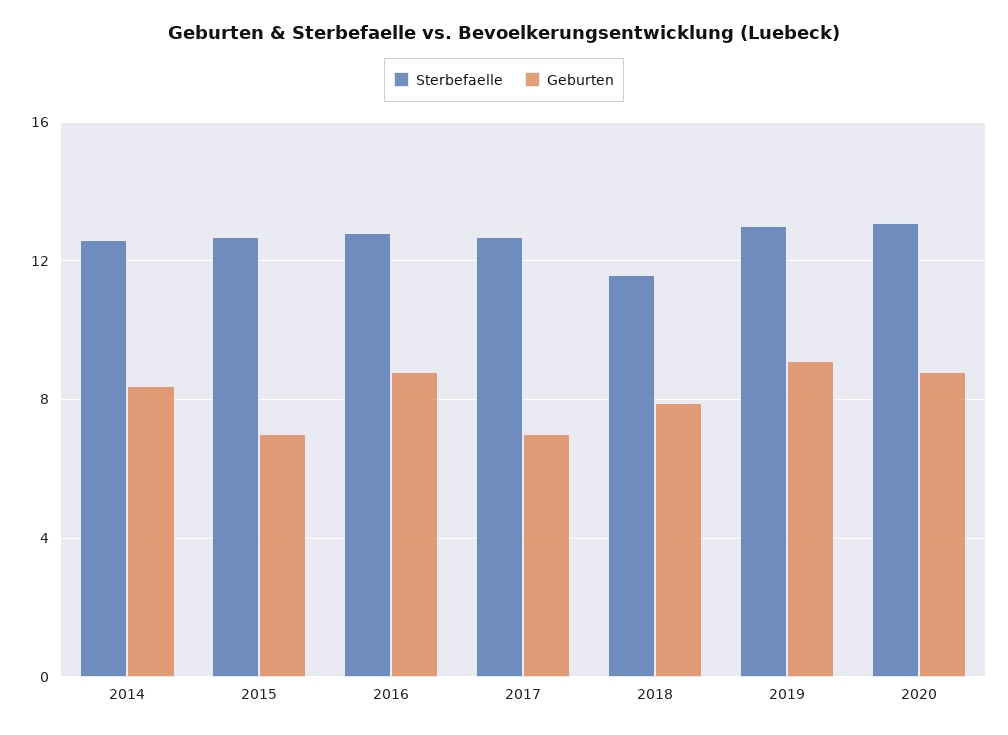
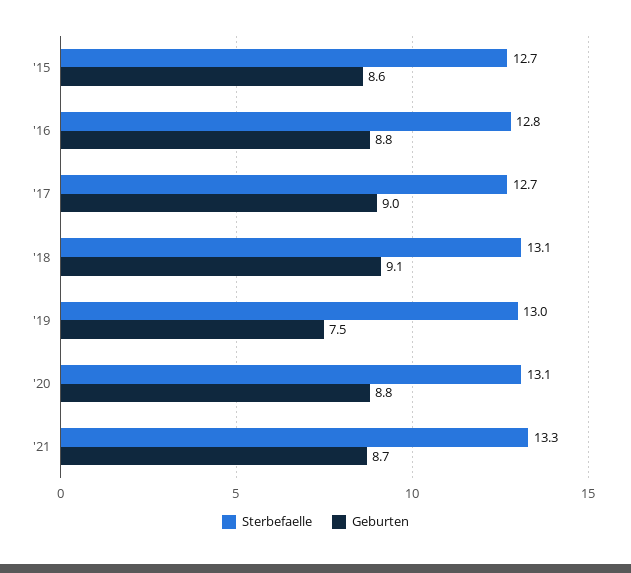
Sterbefaelle, 2014: 12.5 -> none
Geburten, 2014: 8.5 -> none
Geburten, 2015: 7 -> 8.6
Geburten, 2017: 7 -> 9
Sterbefaelle, 2018: 11.5 -> 13.1
Geburten, 2018: 8 -> 9.1
Geburten, 2019: 9 -> 7.5
Sterbefaelle, '21: none -> 13.3
Geburten, '21: none -> 8.7

